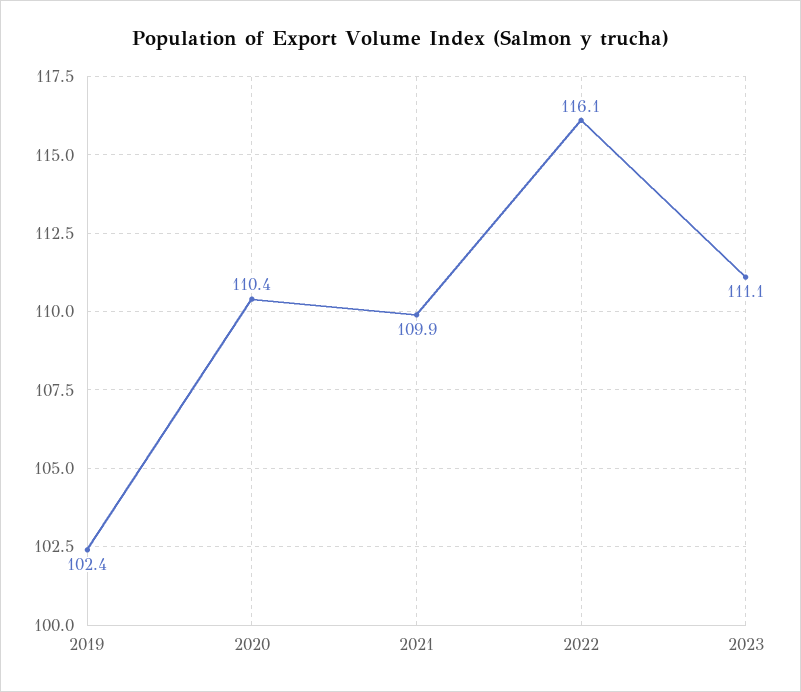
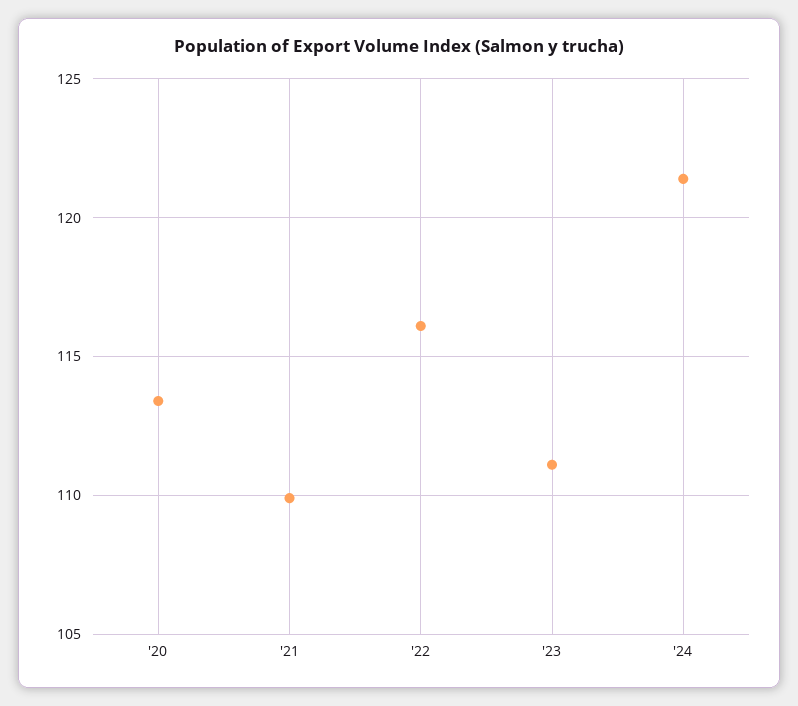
2019: 102.4 -> none
2020: 110.4 -> 113.5
'24: none -> 121.5

